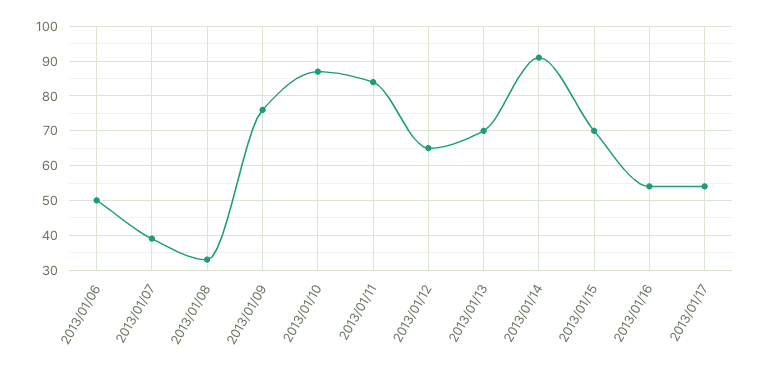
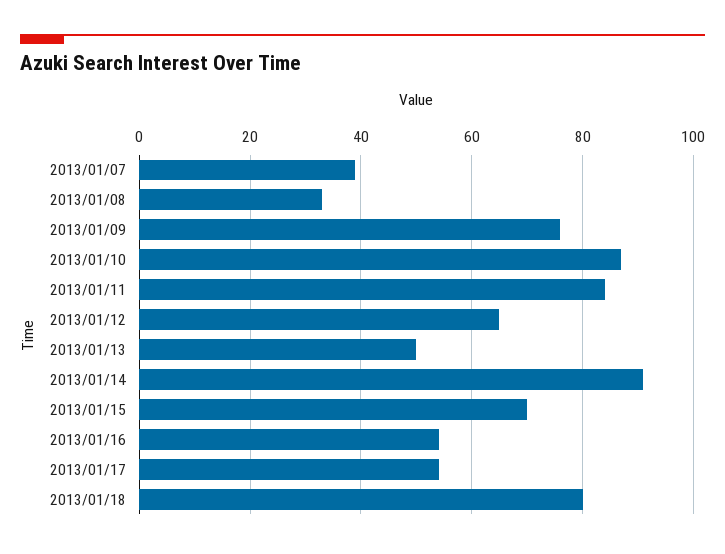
2013/01/06: 50 -> none
2013/01/13: 70 -> 50
2013/01/18: none -> 80

